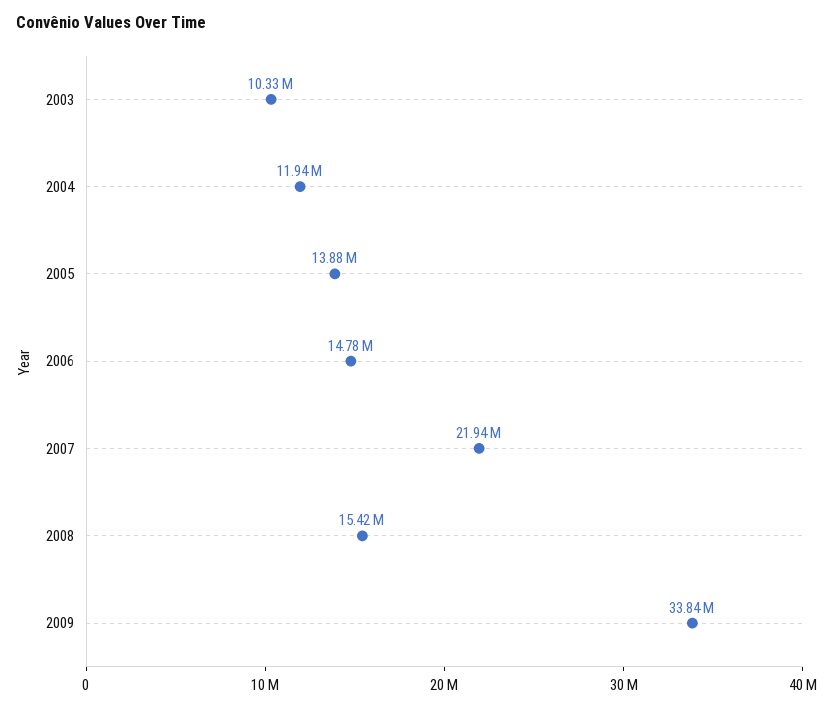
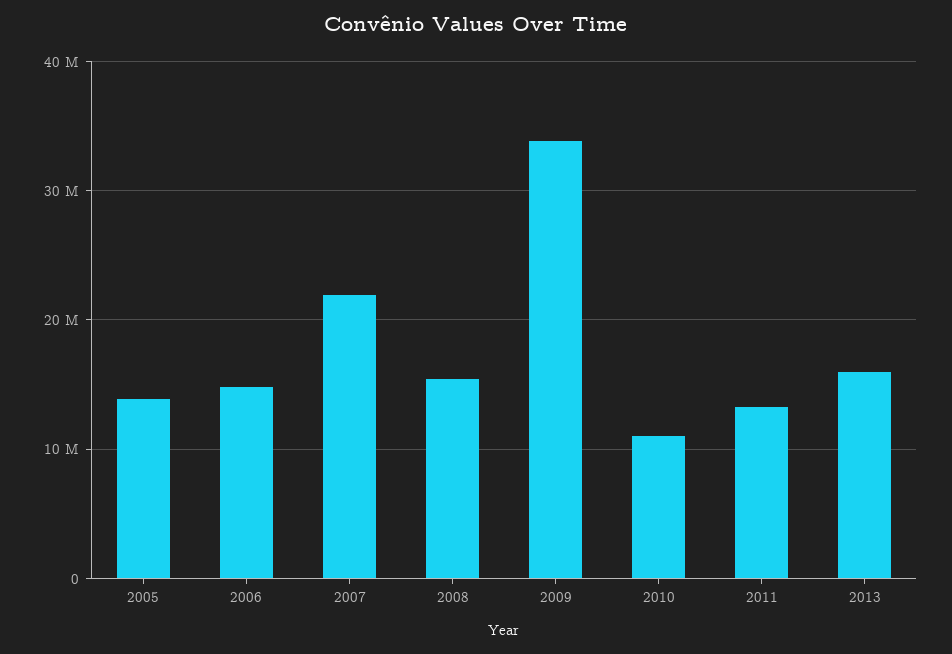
2003: 10330000 -> none
2004: 11940000 -> none
2010: none -> 11000000
2011: none -> 13000000
2013: none -> 16000000

